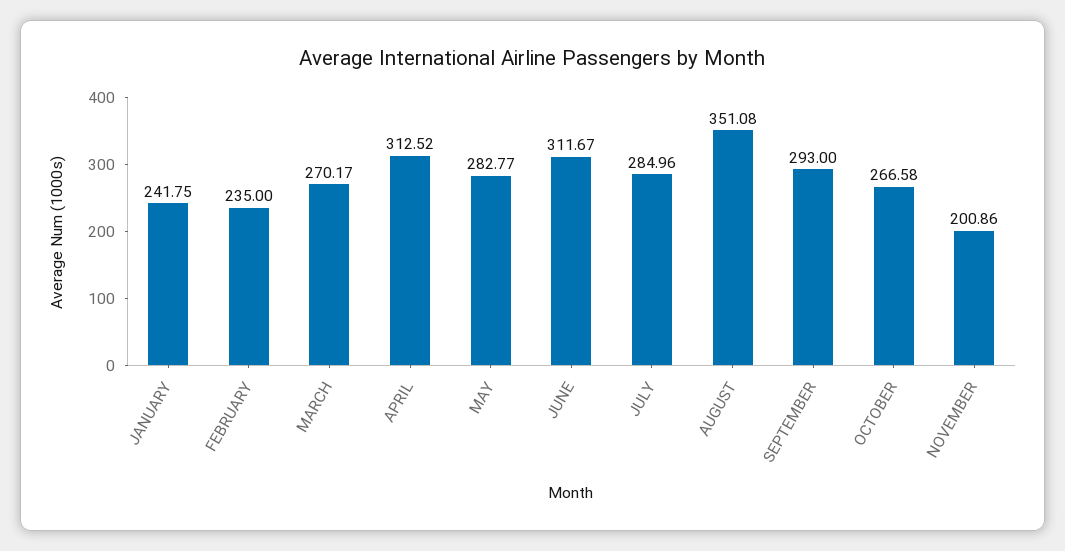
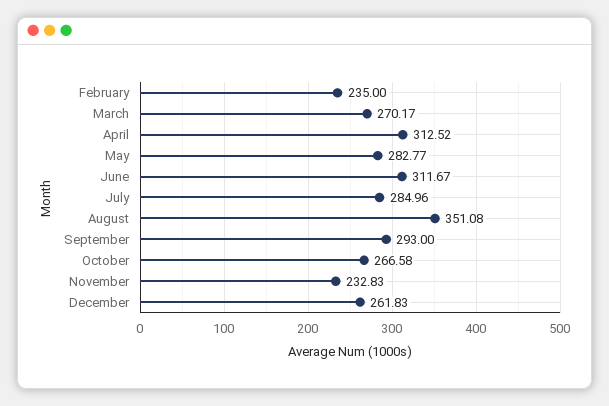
JANUARY: 241.75 -> none
NOVEMBER: 200.86 -> 232.83
December: none -> 261.83

